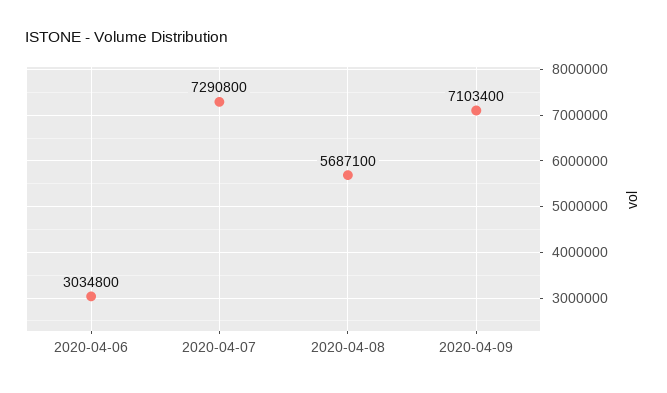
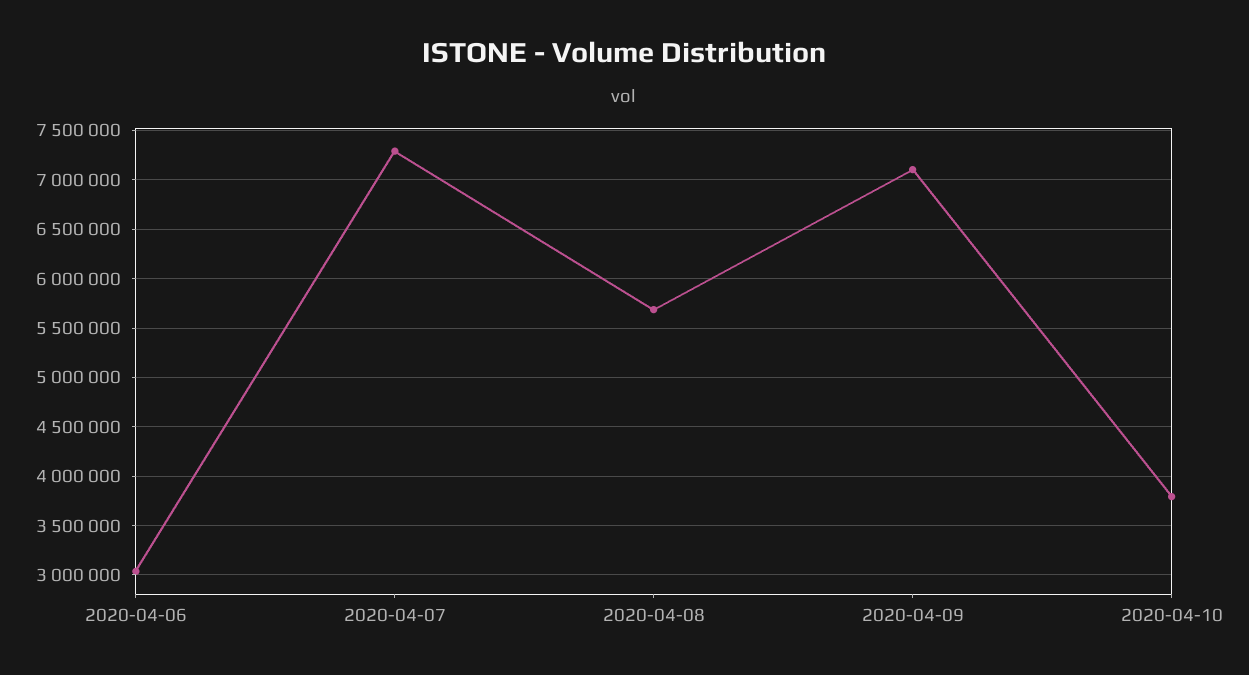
2020-04-10: none -> 3800000

